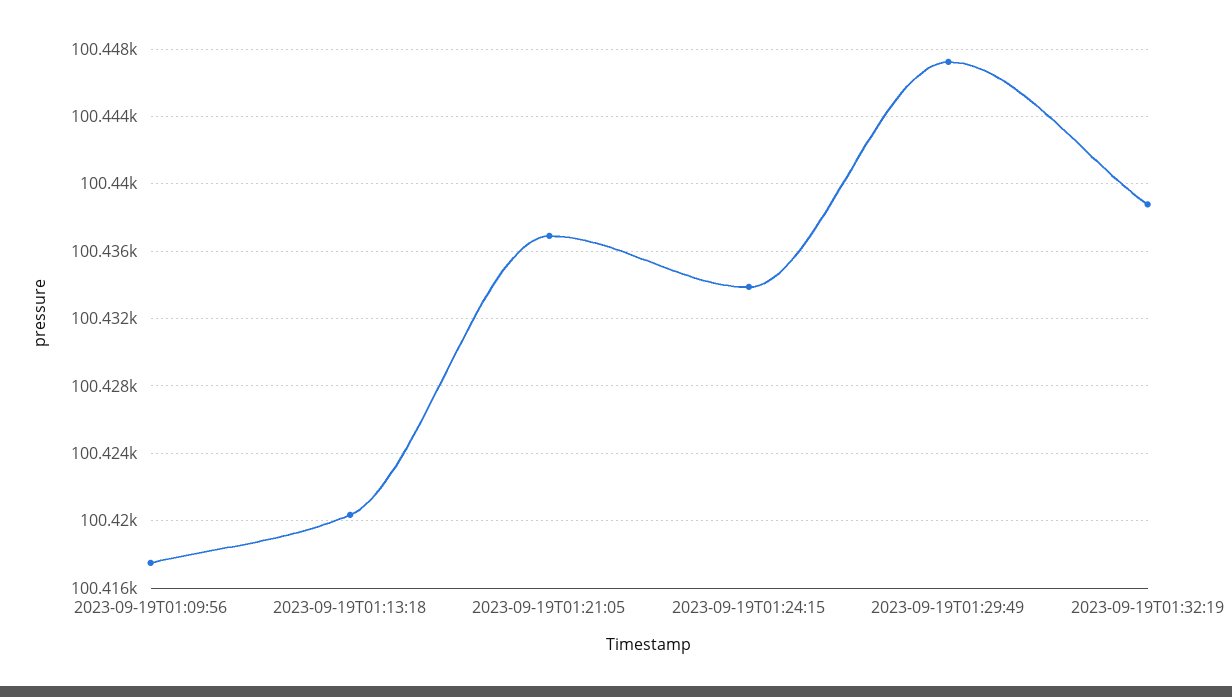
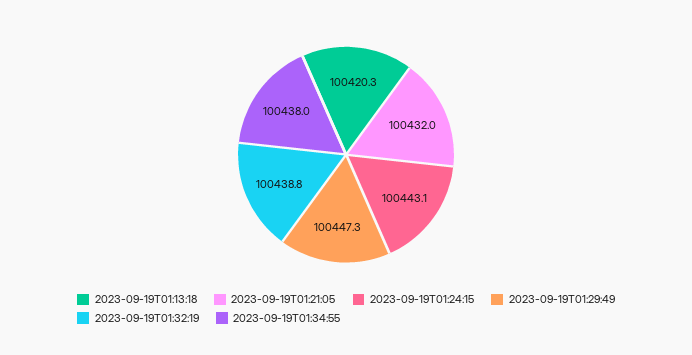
2023-09-19T01:09:56: 100417.5 -> none
2023-09-19T01:21:05: 100437 -> 100432
2023-09-19T01:24:15: 100434 -> 100443.1
2023-09-19T01:34:55: none -> 100438

